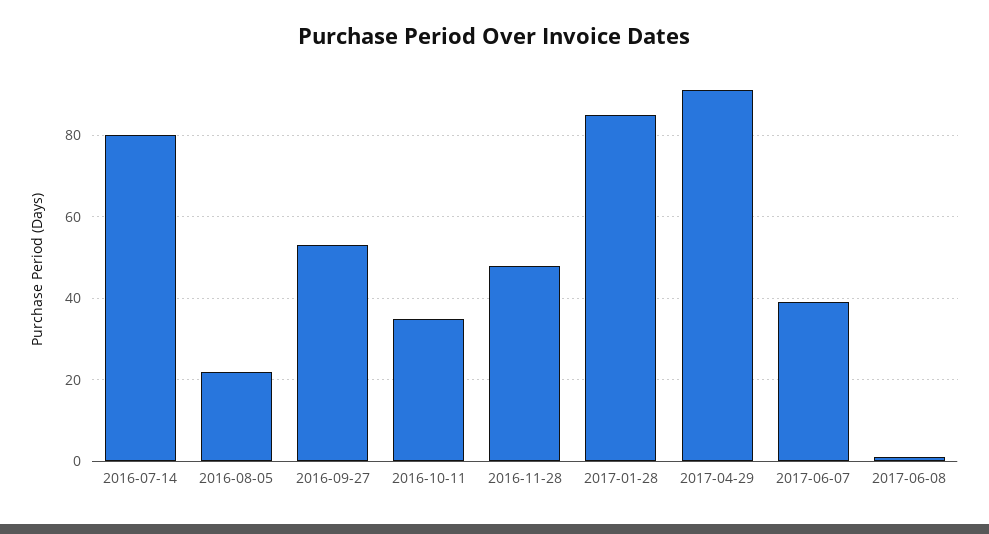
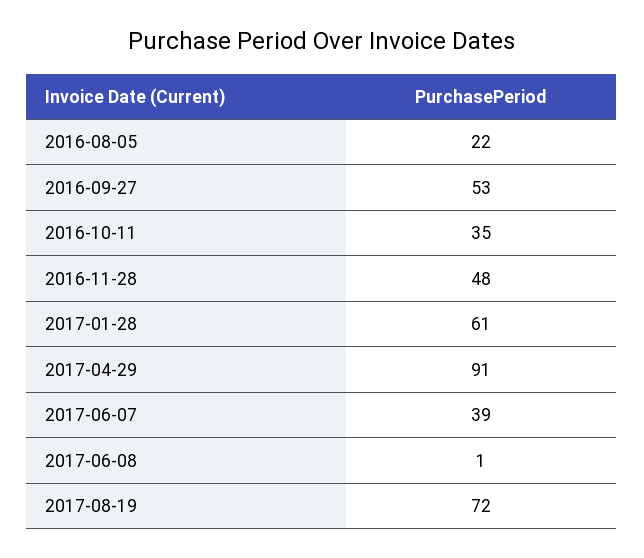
2016-07-14: 80 -> none
2017-01-28: 85 -> 61
2017-08-19: none -> 72

